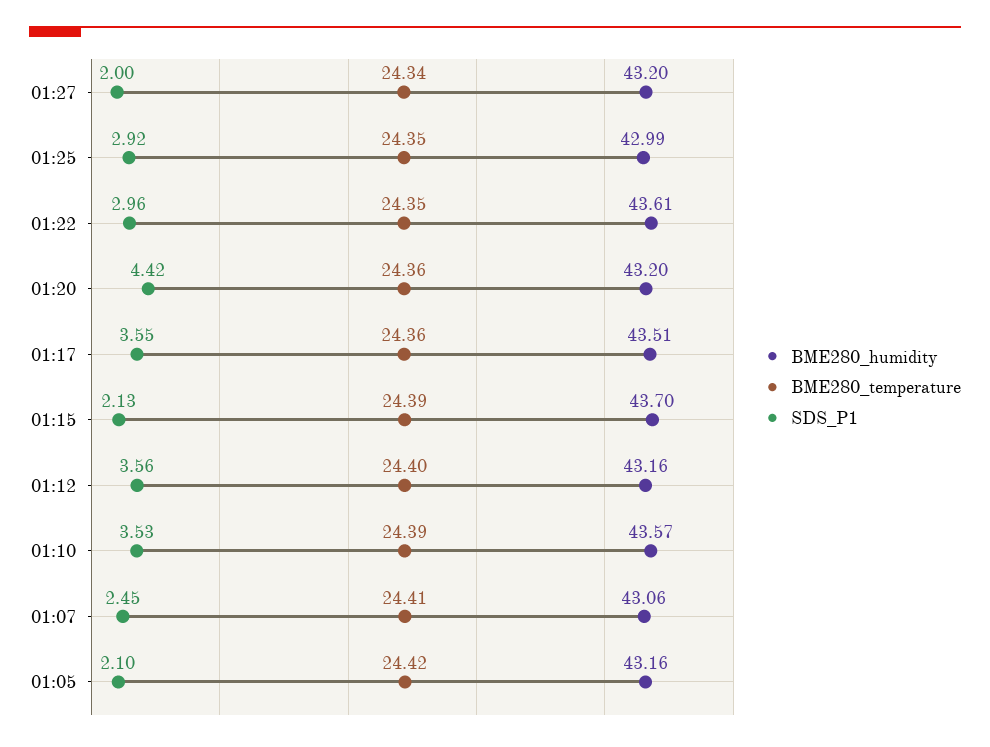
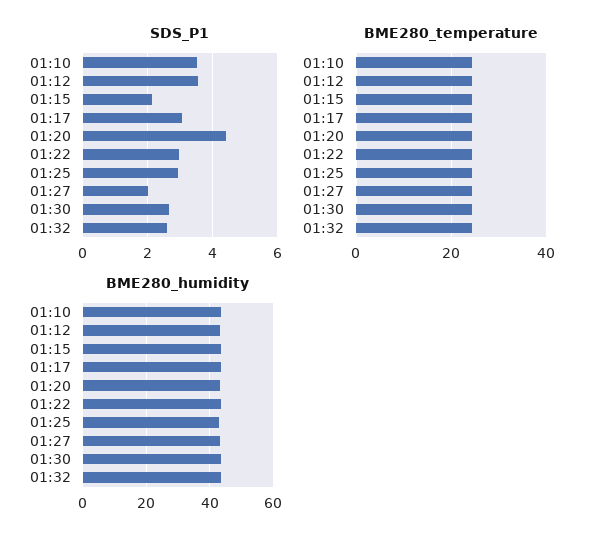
SDS_P1, 01:17: 3.55 -> 3
BME280_humidity, 01:07: 43.06 -> none
BME280_temperature, 01:07: 24.41 -> none
SDS_P1, 01:07: 2.45 -> none
BME280_humidity, 01:05: 43.16 -> none
BME280_temperature, 01:05: 24.42 -> none
SDS_P1, 01:05: 2.1 -> none
SDS_P1, 01:30: none -> 2.6
SDS_P1, 01:32: none -> 2.6
BME280_temperature, 01:30: none -> 24
BME280_temperature, 01:32: none -> 24
BME280_humidity, 01:30: none -> 44
BME280_humidity, 01:32: none -> 44

